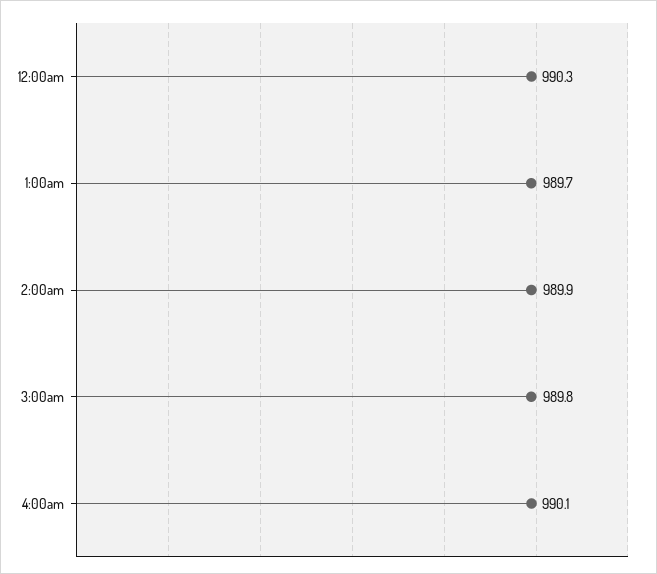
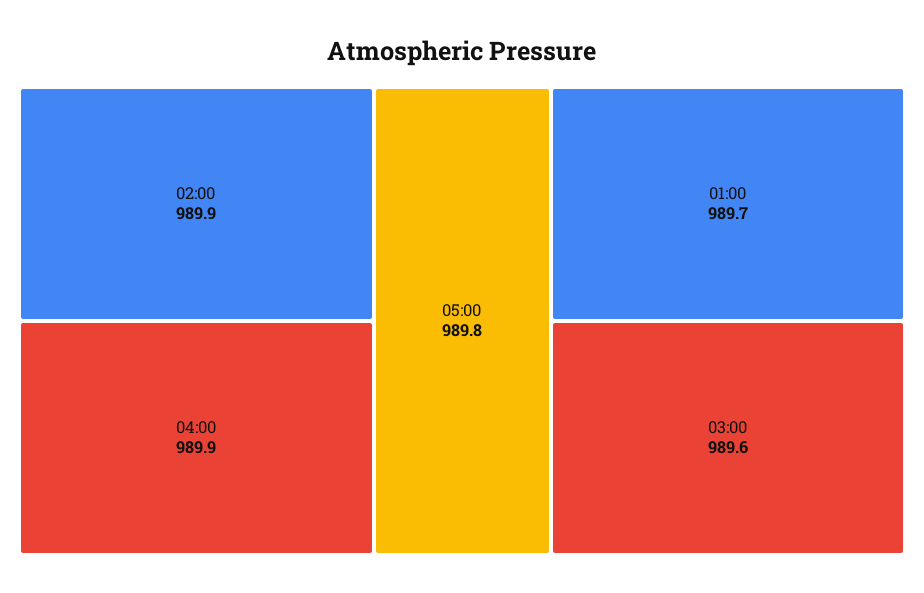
12:00am: 990.3 -> none
3:00am: 989.8 -> 989.6
4:00am: 990.1 -> 989.9
05:00: none -> 989.8

